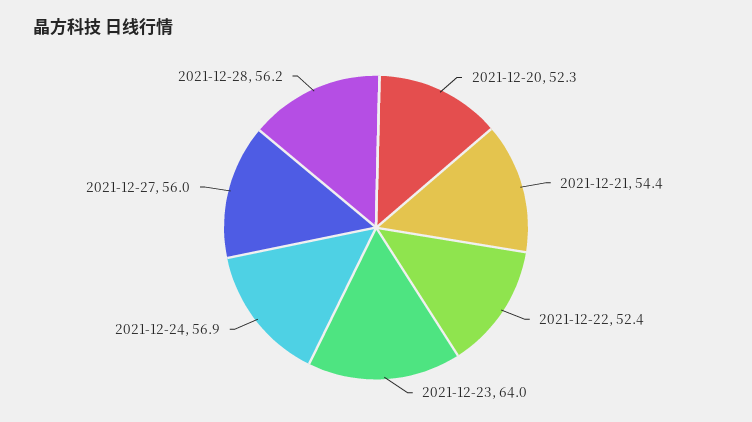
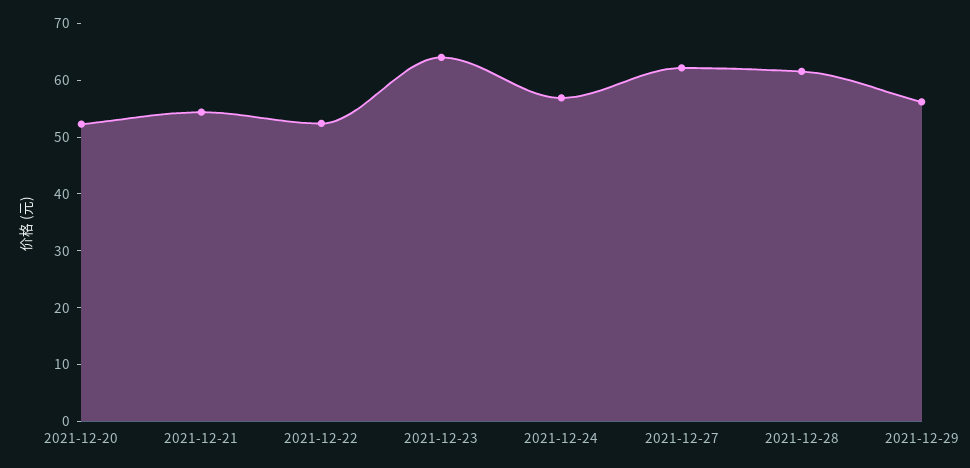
2021-12-27: 56 -> 62
2021-12-28: 56.2 -> 62
2021-12-29: none -> 56

